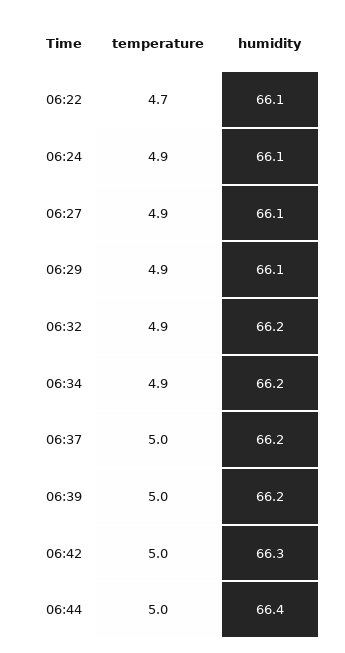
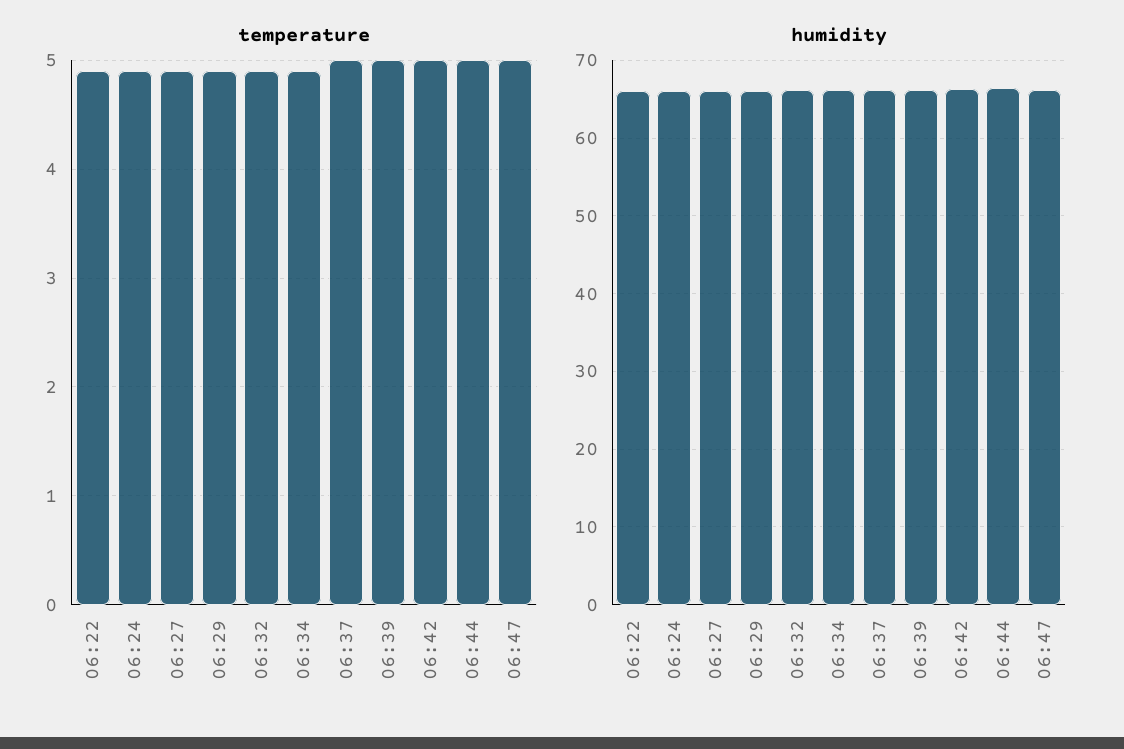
temperature, 06:22: 4.7 -> 4.9
temperature, 06:47: none -> 5
humidity, 06:47: none -> 66

